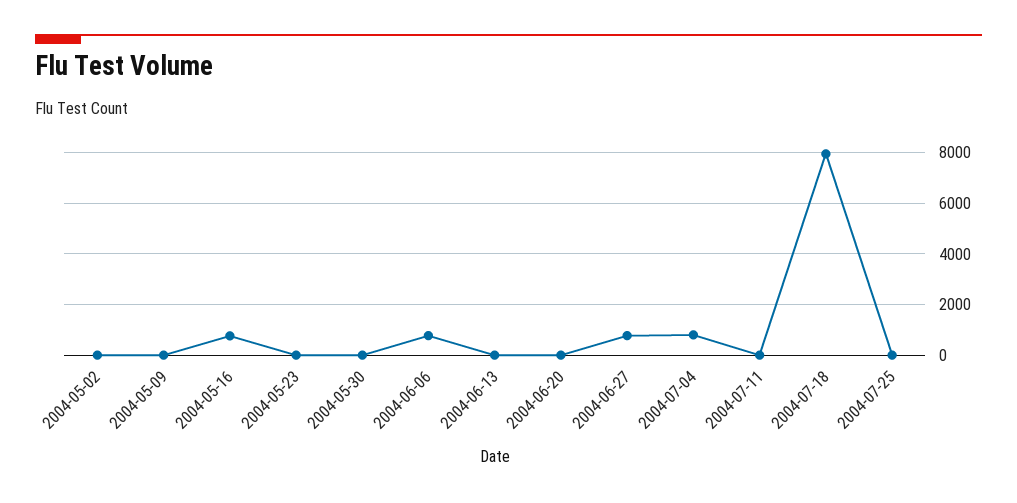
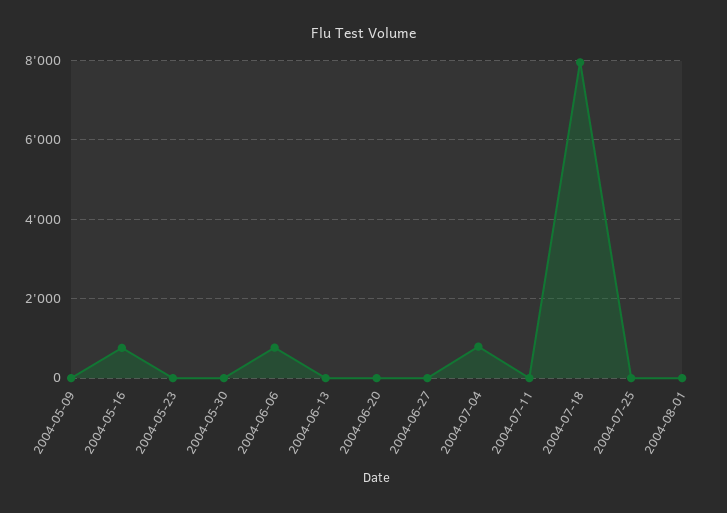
2004-05-02: 0 -> none
2004-06-27: 750 -> 0
2004-08-01: none -> 0

